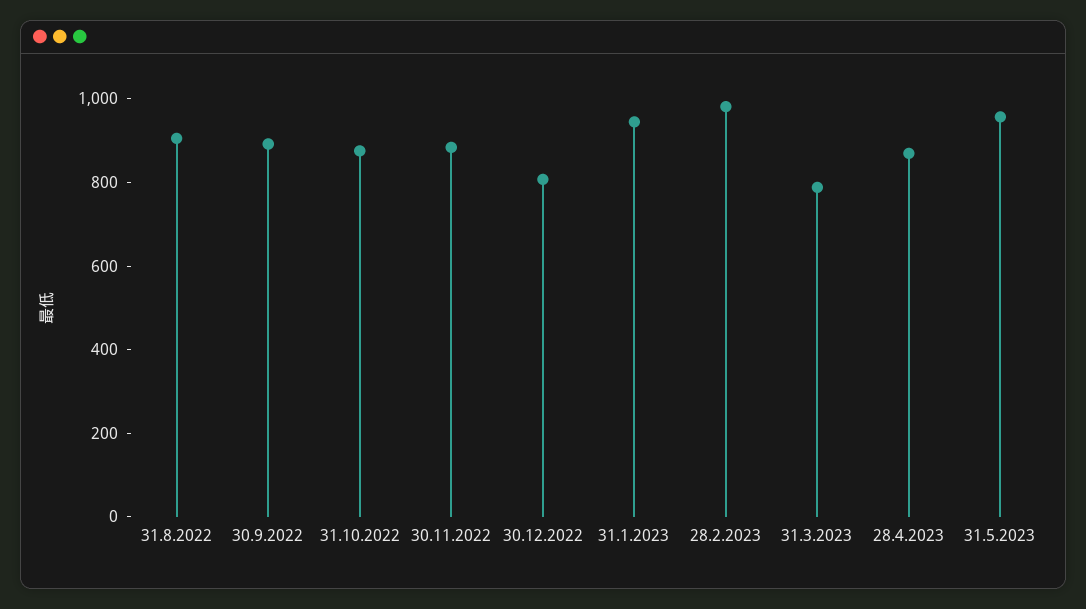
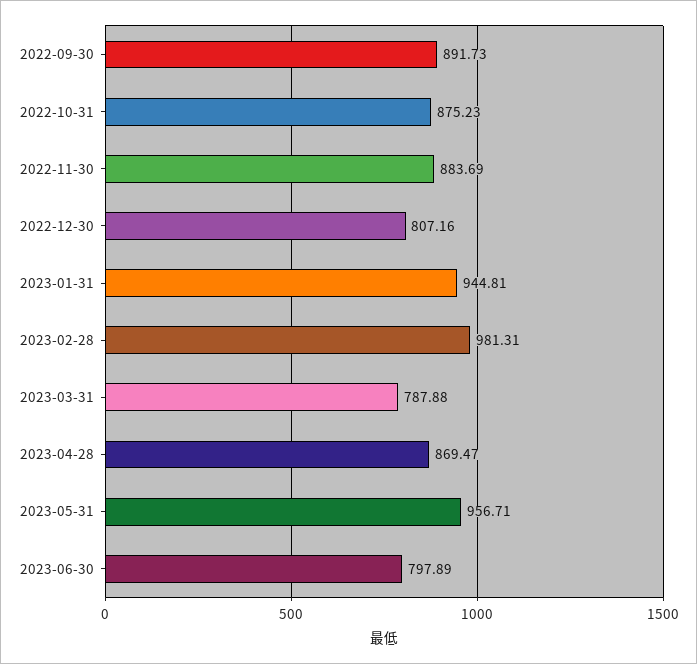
31.8.2022: 900 -> none
2023-06-30: none -> 797.89

